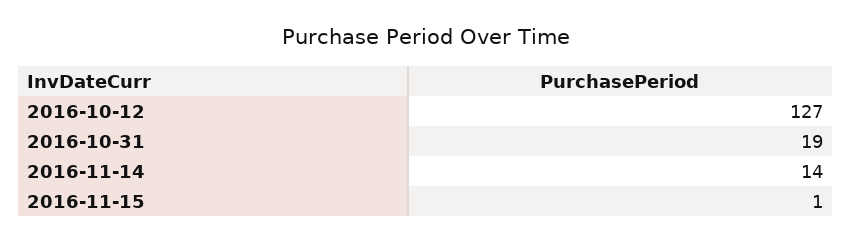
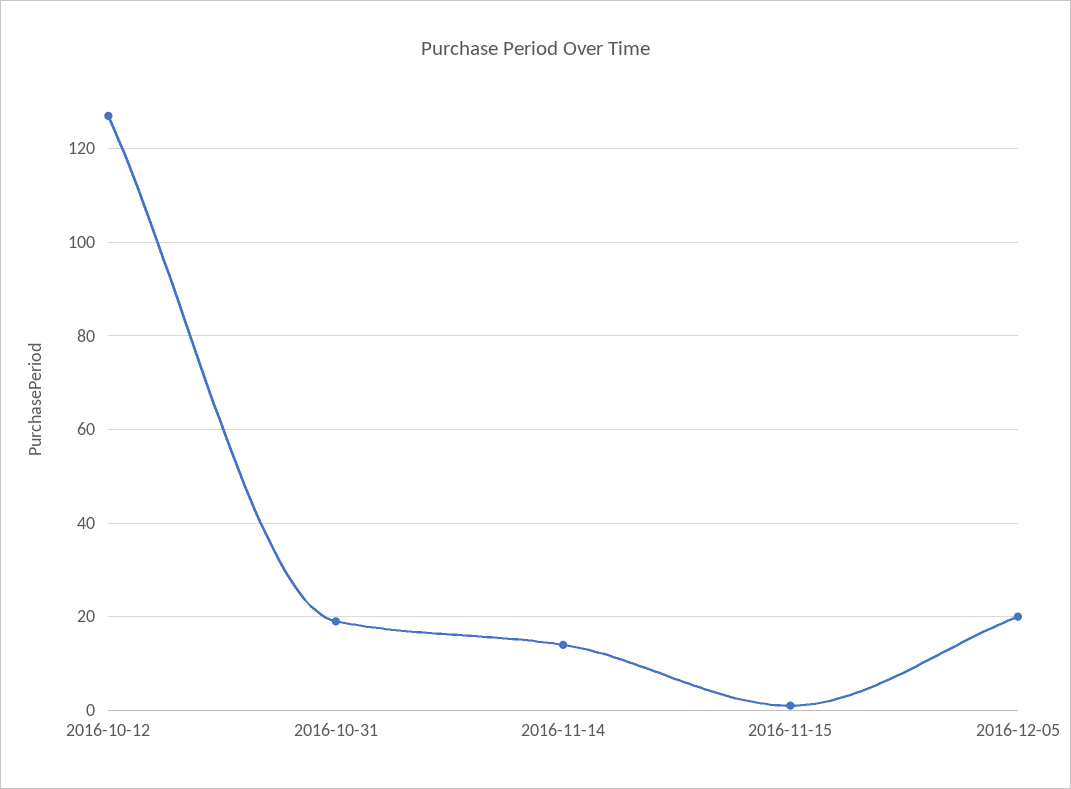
2016-12-05: none -> 20

